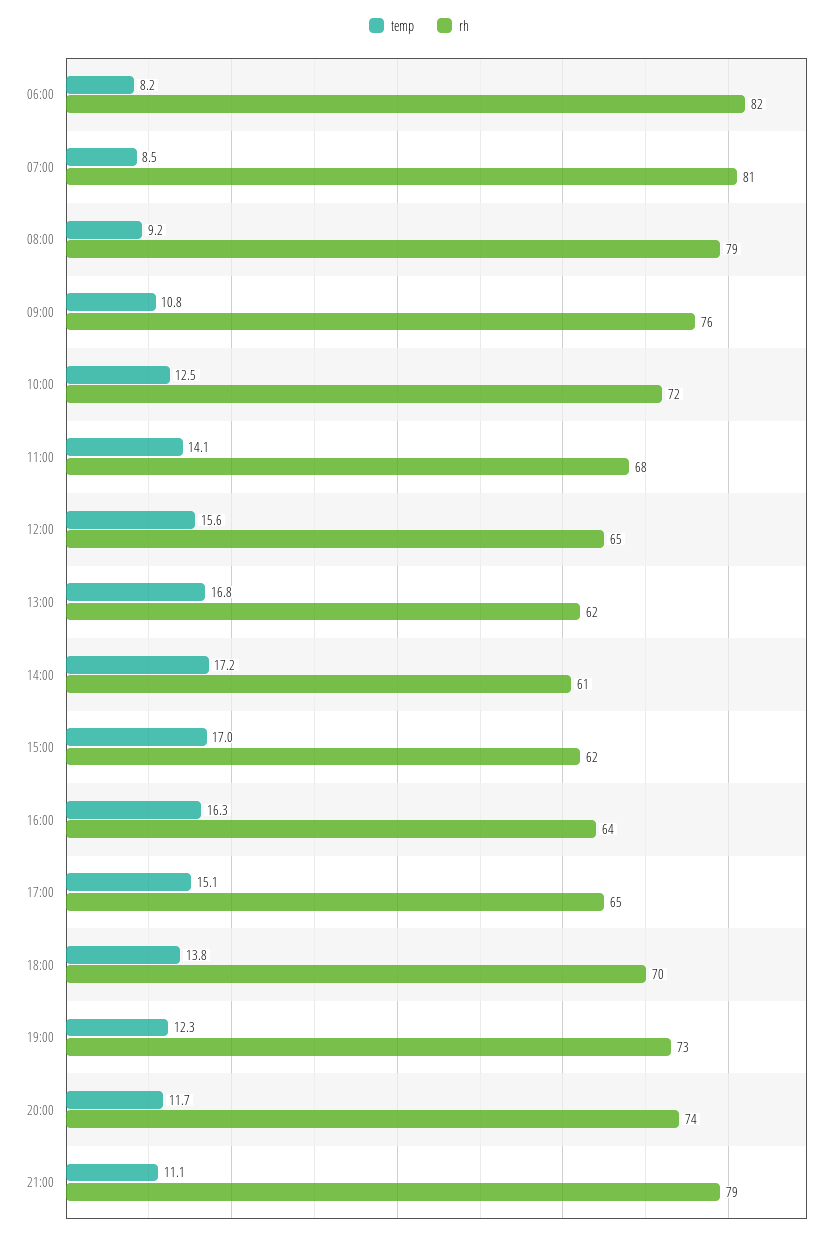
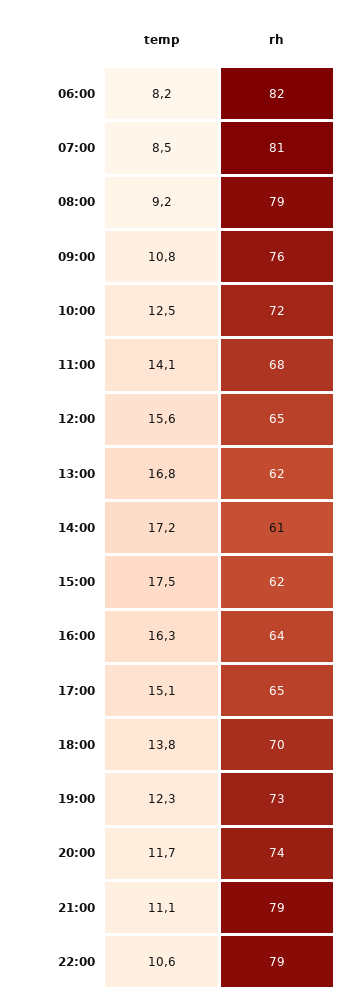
temp, 15:00: 17 -> 17.5
temp, 22:00: none -> 10.6
rh, 22:00: none -> 79

